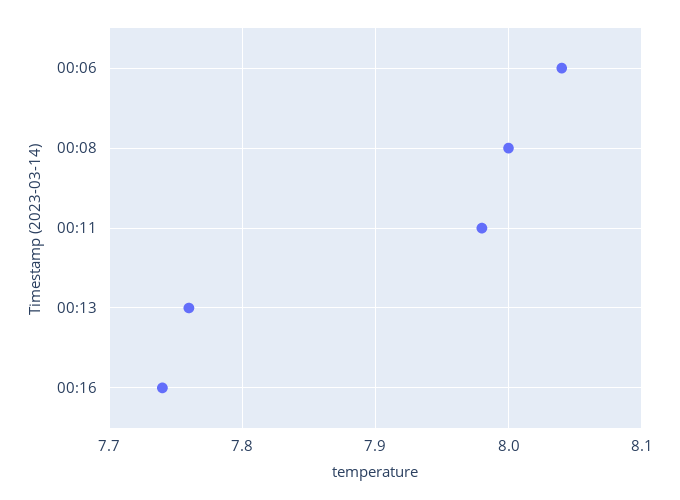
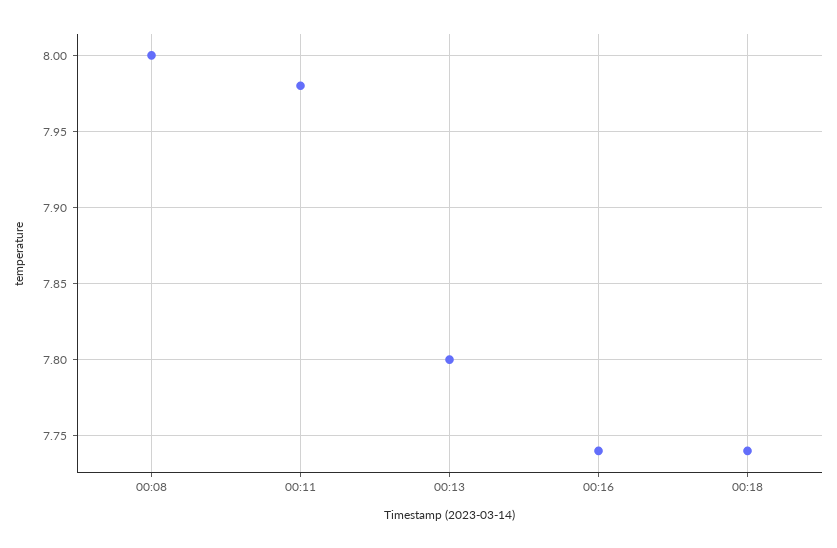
00:06: 8.04 -> none
00:13: 7.76 -> 7.8
00:18: none -> 7.74

